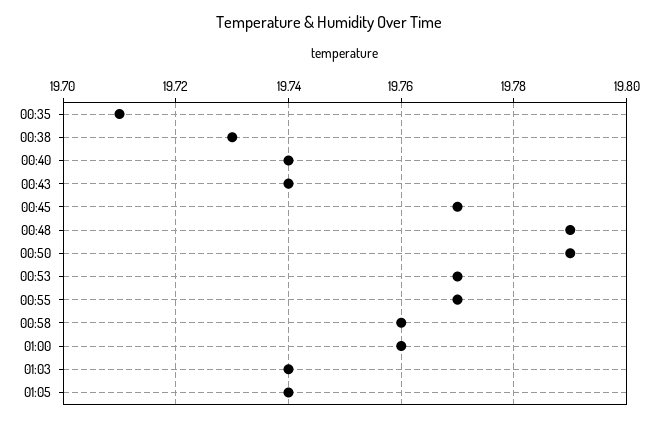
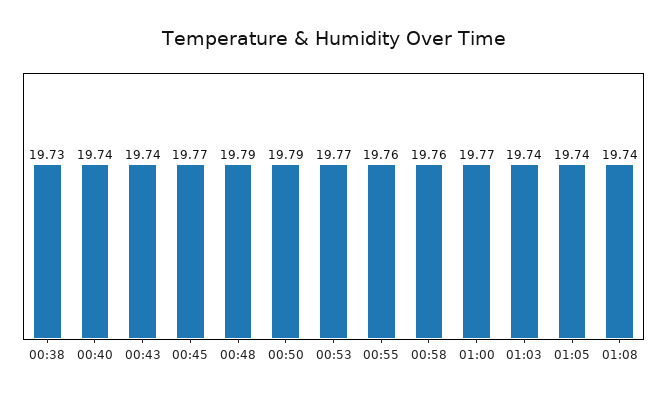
00:35: 19.71 -> none
00:55: 19.77 -> 19.76
01:00: 19.76 -> 19.77
01:08: none -> 19.74

